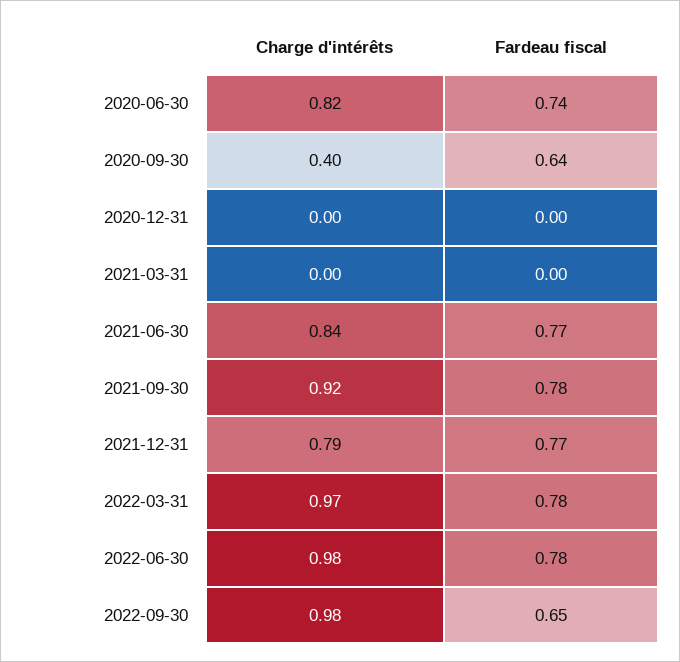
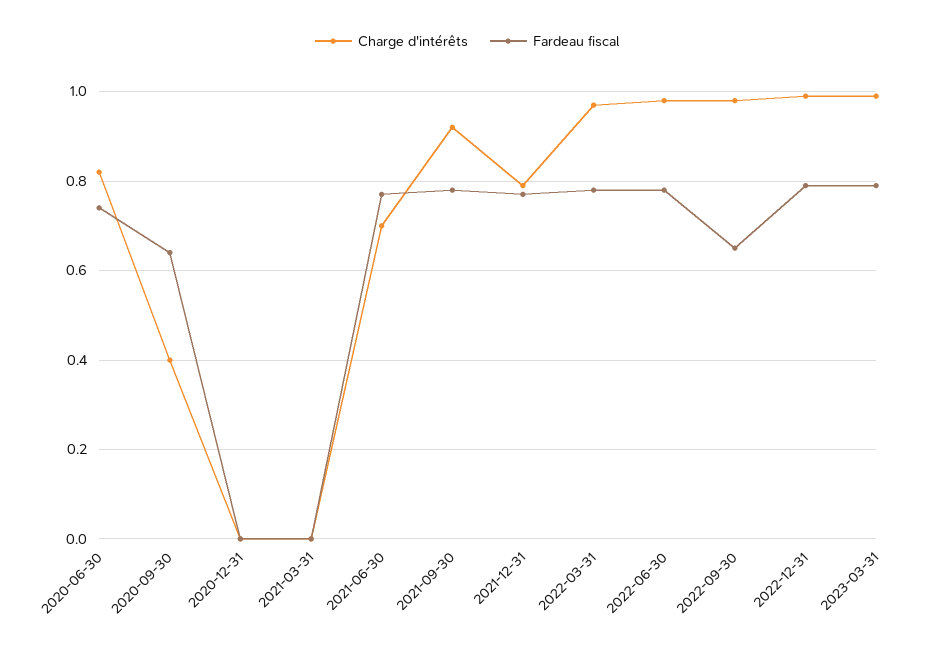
Charge d'intérêts, 2021-06-30: 0.84 -> 0.7
Charge d'intérêts, 2022-12-31: none -> 1
Fardeau fiscal, 2022-12-31: none -> 0.8
Charge d'intérêts, 2023-03-31: none -> 1
Fardeau fiscal, 2023-03-31: none -> 0.8

